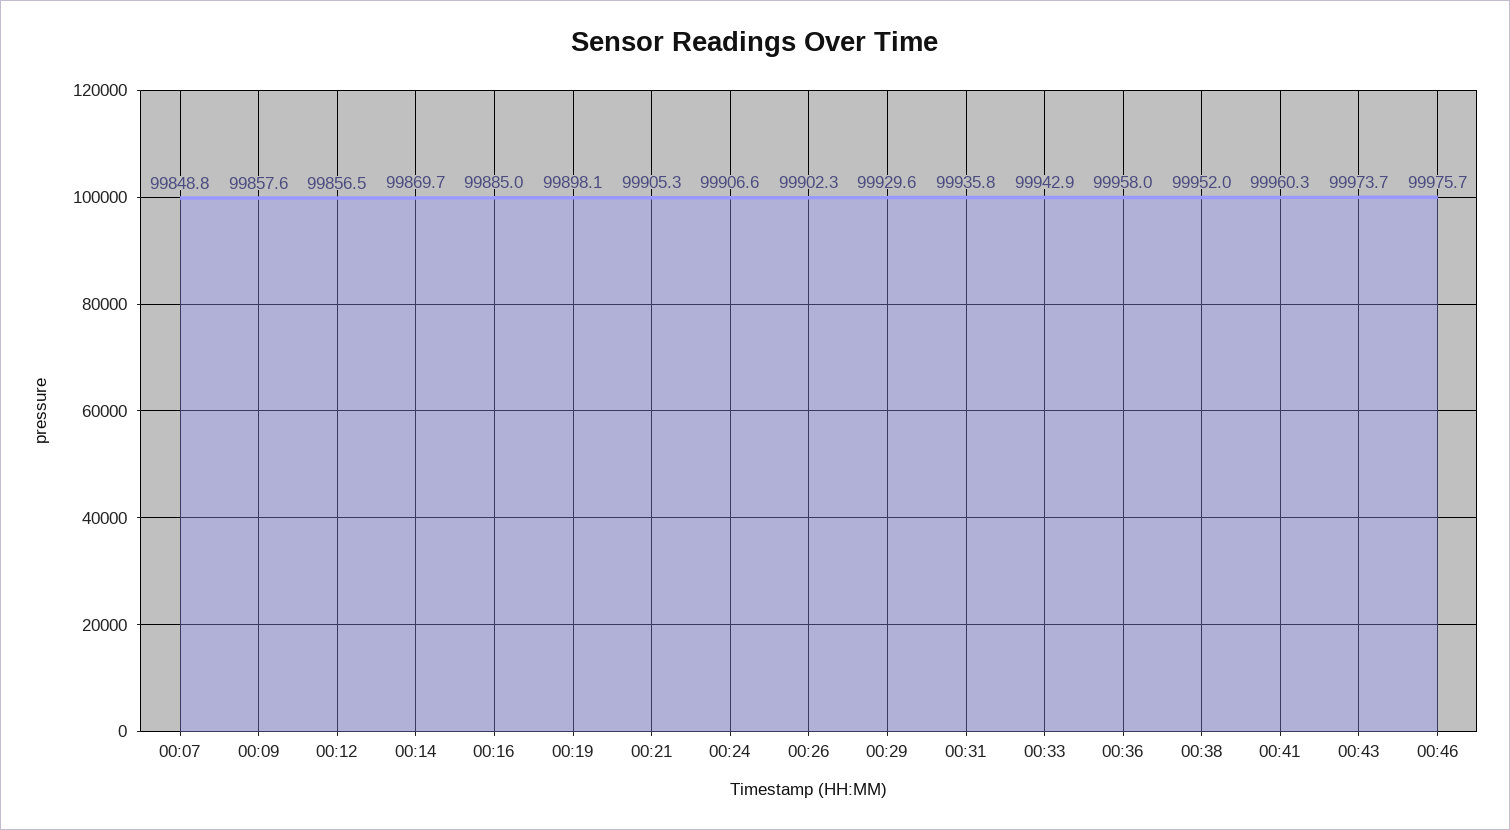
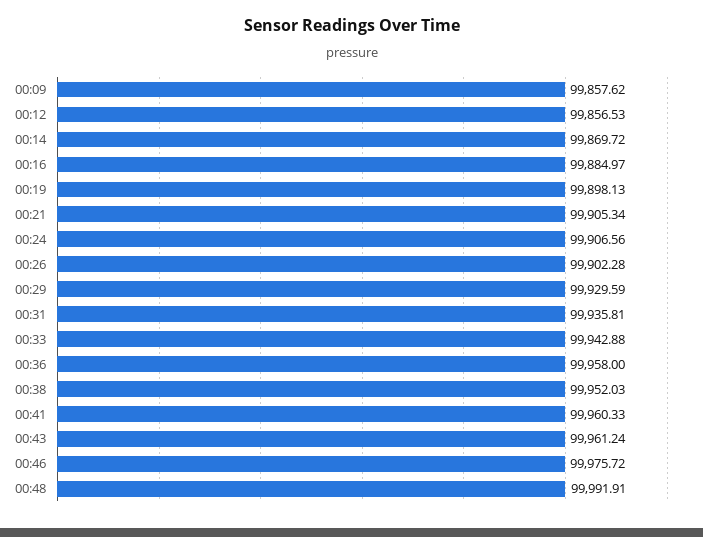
00:07: 99848.8 -> none
00:43: 99973.7 -> 99961.24
00:48: none -> 99991.91

